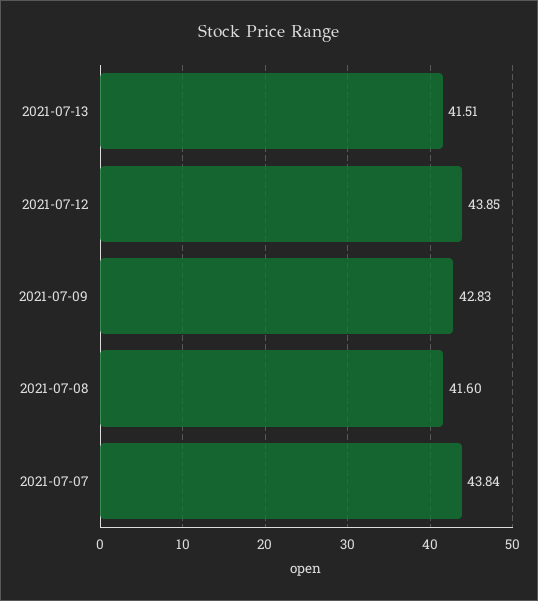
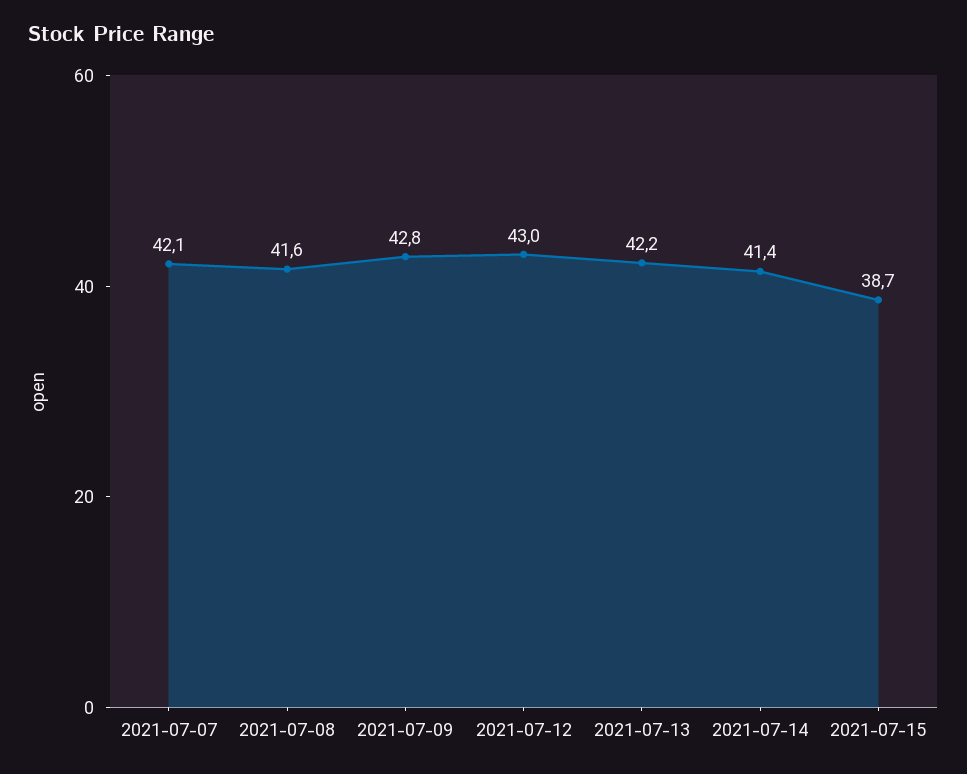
2021-07-13: 41.51 -> 42.2
2021-07-12: 43.85 -> 43
2021-07-07: 43.84 -> 42.1
2021-07-14: none -> 41.4
2021-07-15: none -> 38.7

